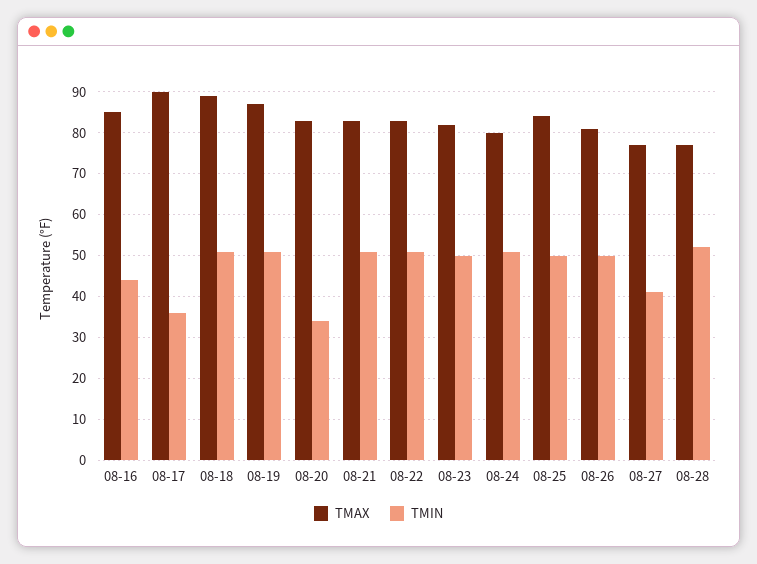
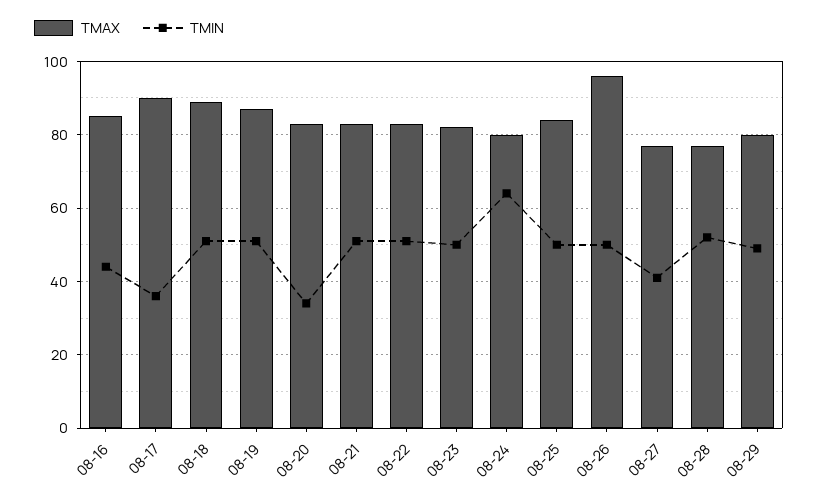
TMIN, 08-24: 50 -> 65
TMAX, 08-26: 80 -> 95
TMAX, 08-29: none -> 80
TMIN, 08-29: none -> 50

